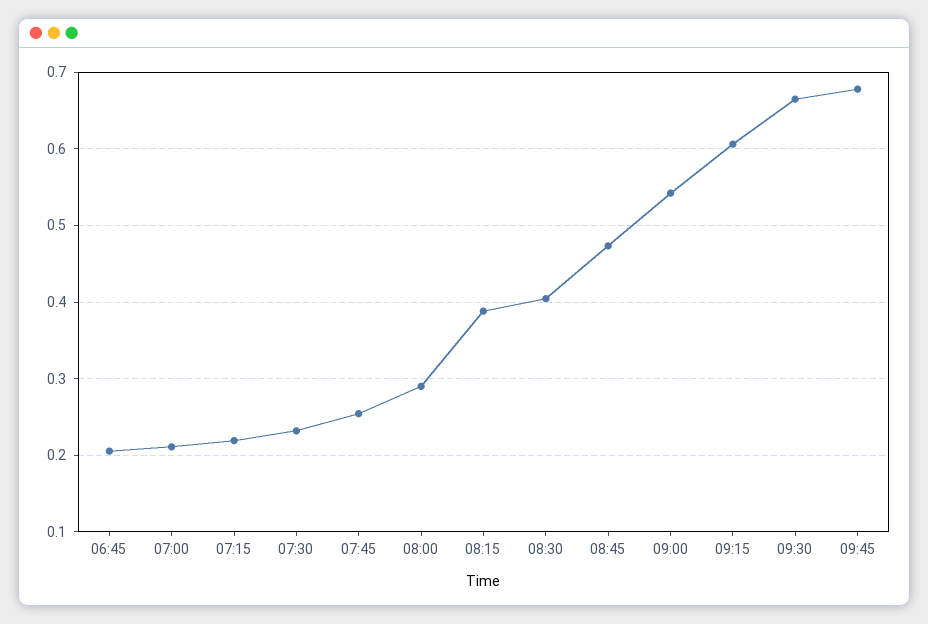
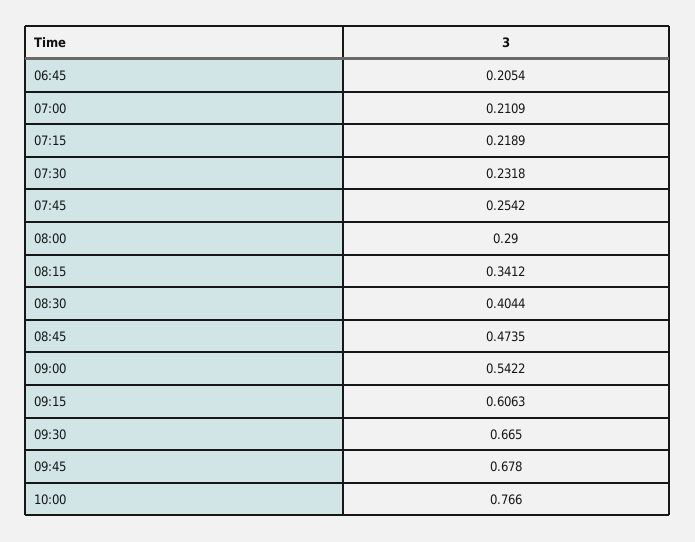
08:15: 0.39 -> 0.3412
10:00: none -> 0.766

